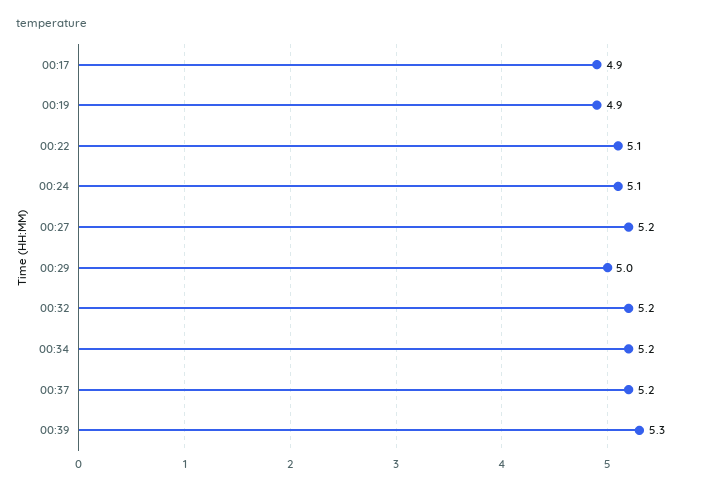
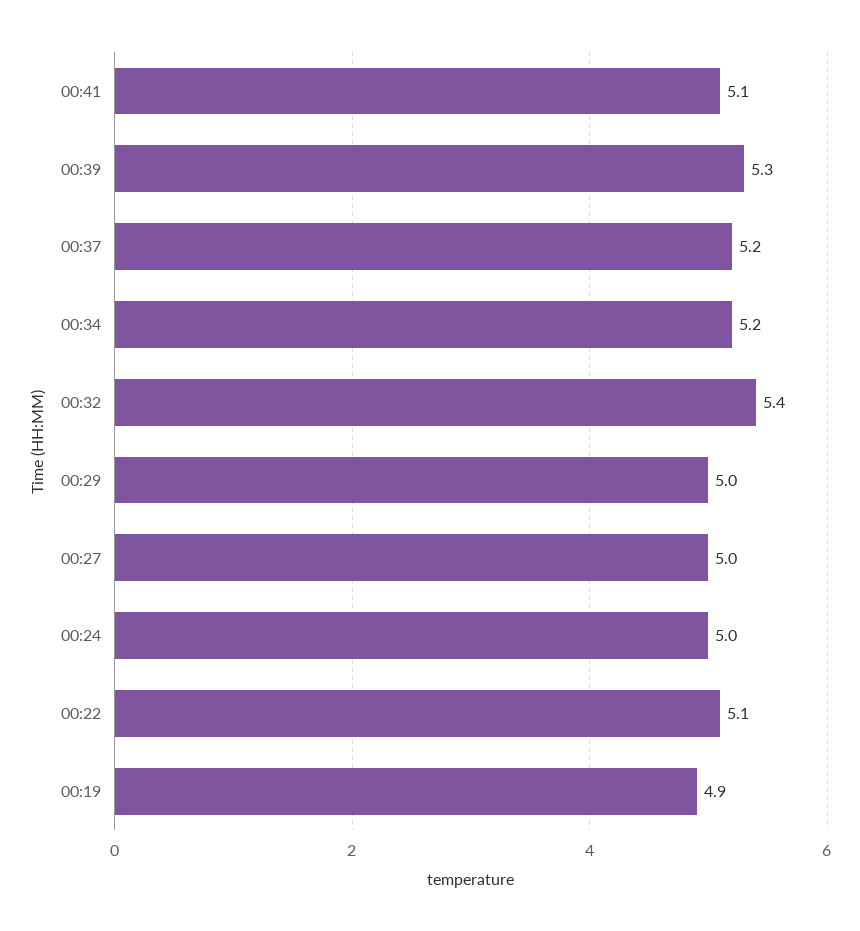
00:17: 4.9 -> none
00:24: 5.1 -> 5
00:27: 5.2 -> 5
00:32: 5.2 -> 5.4
00:41: none -> 5.1

